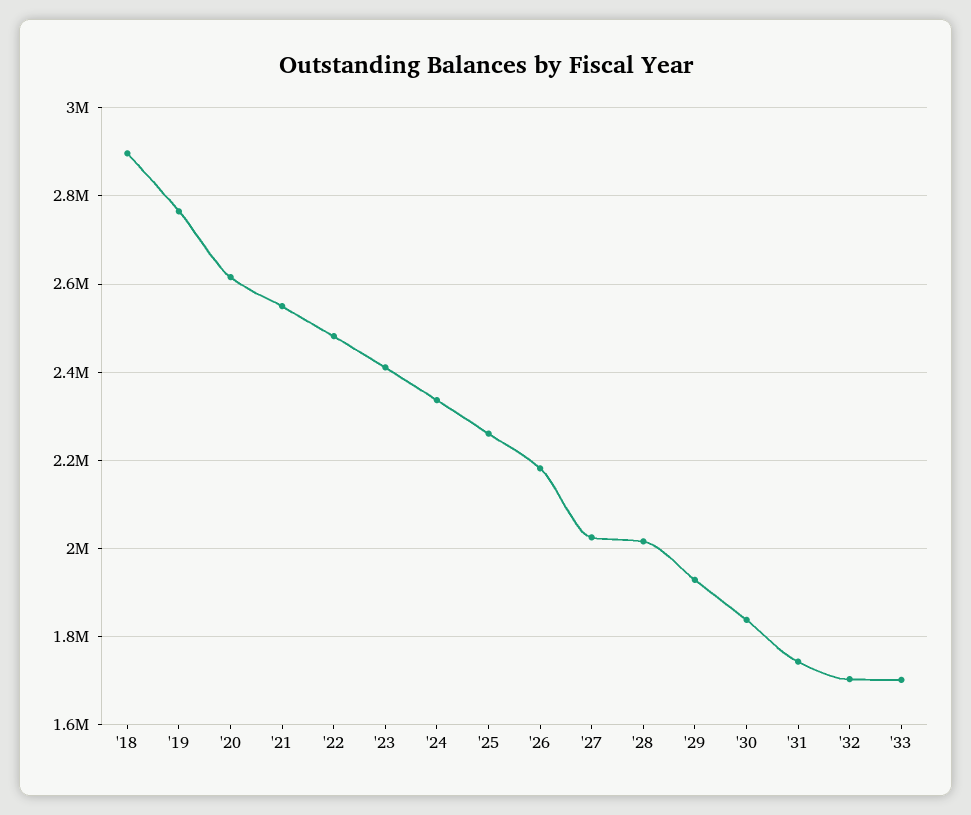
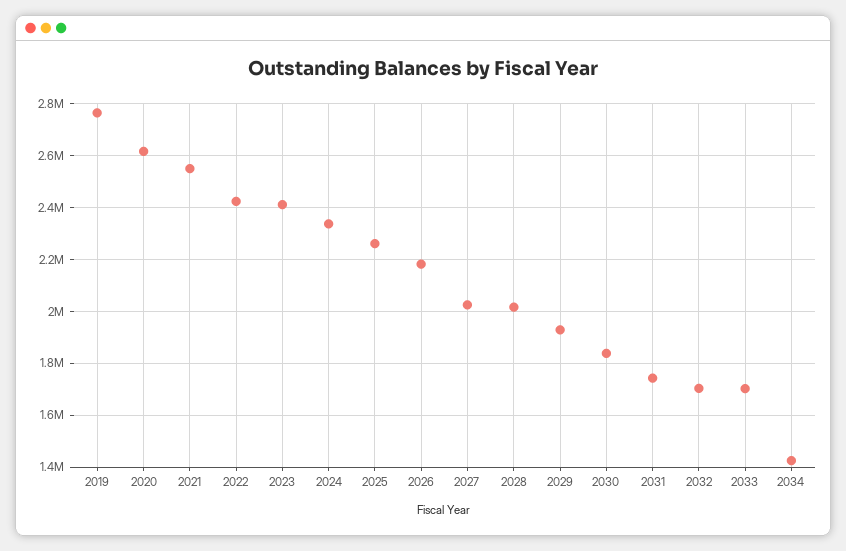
'18: 2900000 -> none
'22: 2480000 -> 2425000
2034: none -> 1425000

